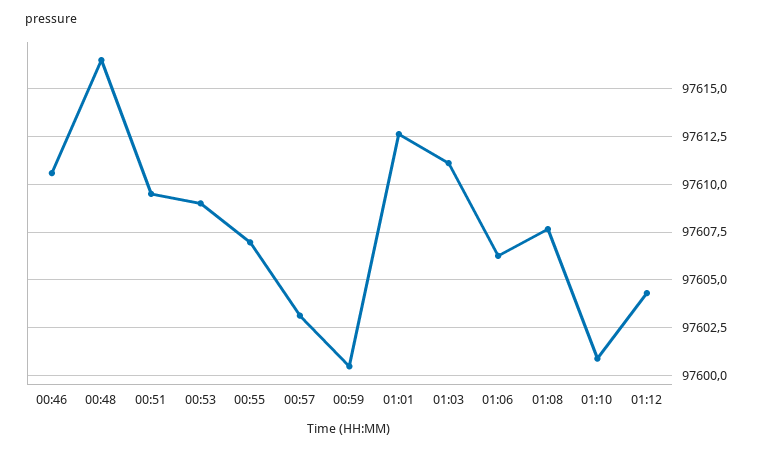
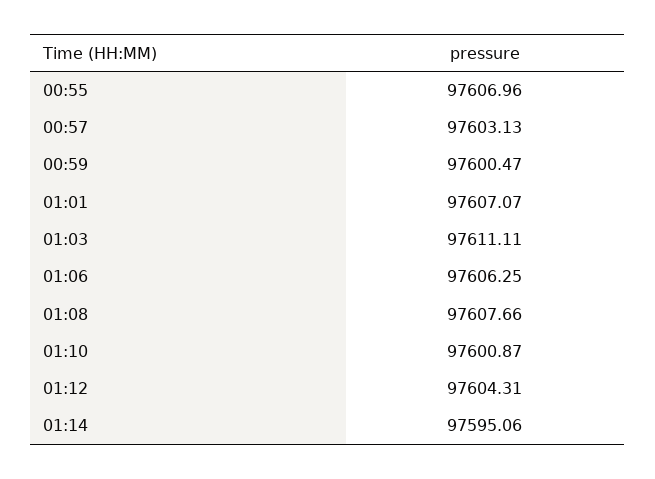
00:46: 97610.5 -> none
00:48: 97616.5 -> none
00:51: 97609.5 -> none
00:53: 97609 -> none
01:01: 97612.5 -> 97607.07
01:14: none -> 97595.06

